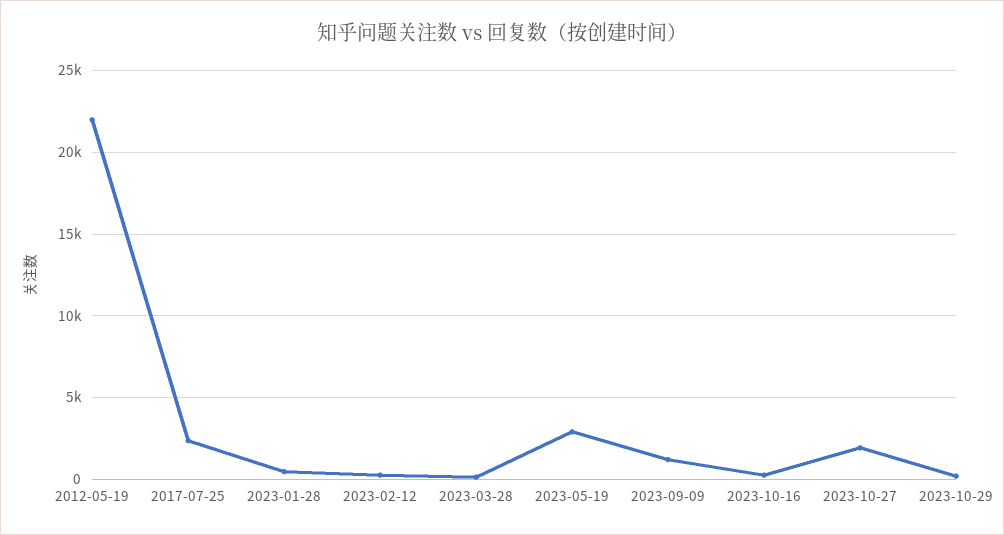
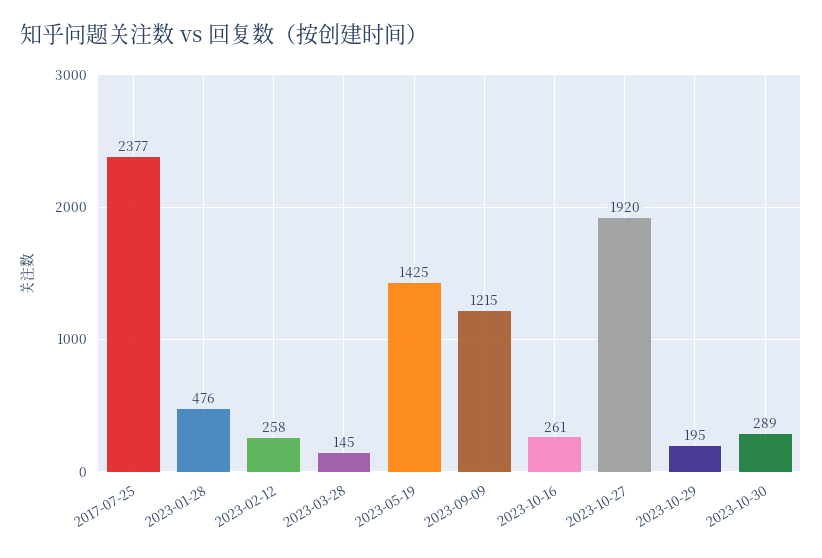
2012-05-19: 22000 -> none
2023-05-19: 3000 -> 1425
2023-10-30: none -> 289

